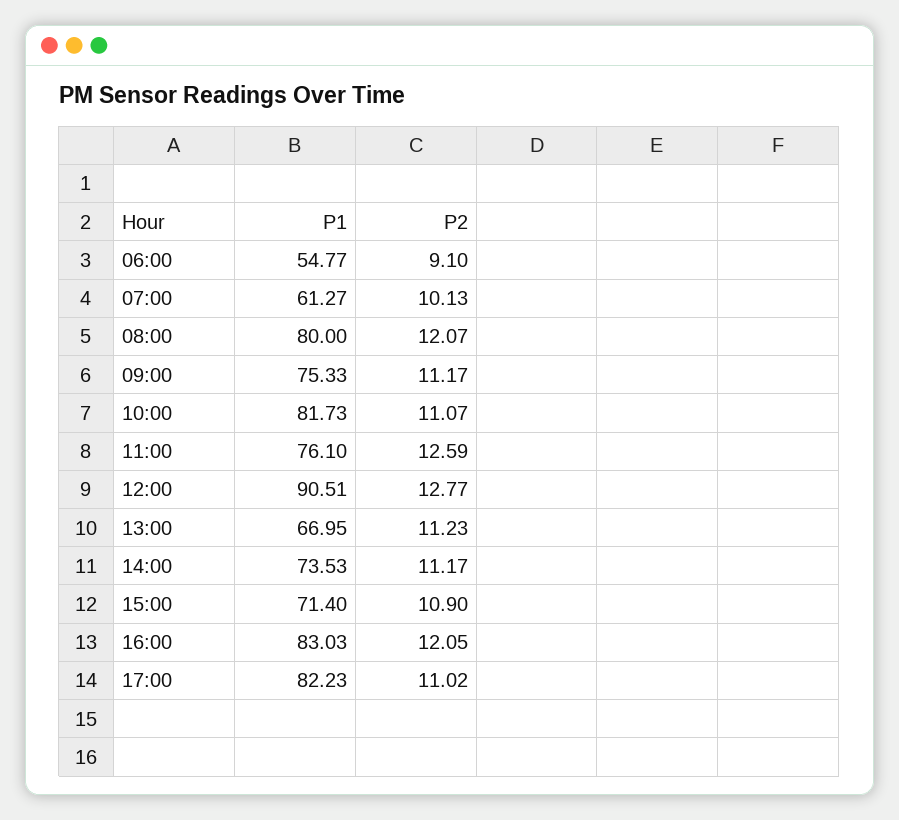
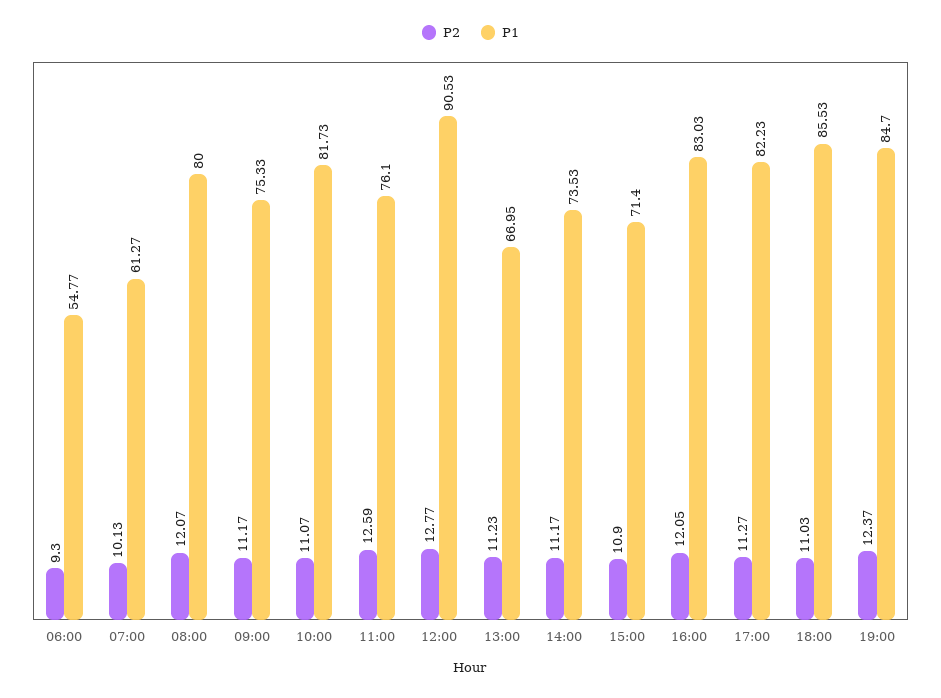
P2, 06:00: 9.1 -> 9.3
P1, 12:00: 90.51 -> 90.53
P2, 17:00: 11.02 -> 11.27
P2, 18:00: none -> 11.03
P1, 18:00: none -> 85.53
P2, 19:00: none -> 12.37
P1, 19:00: none -> 84.7

